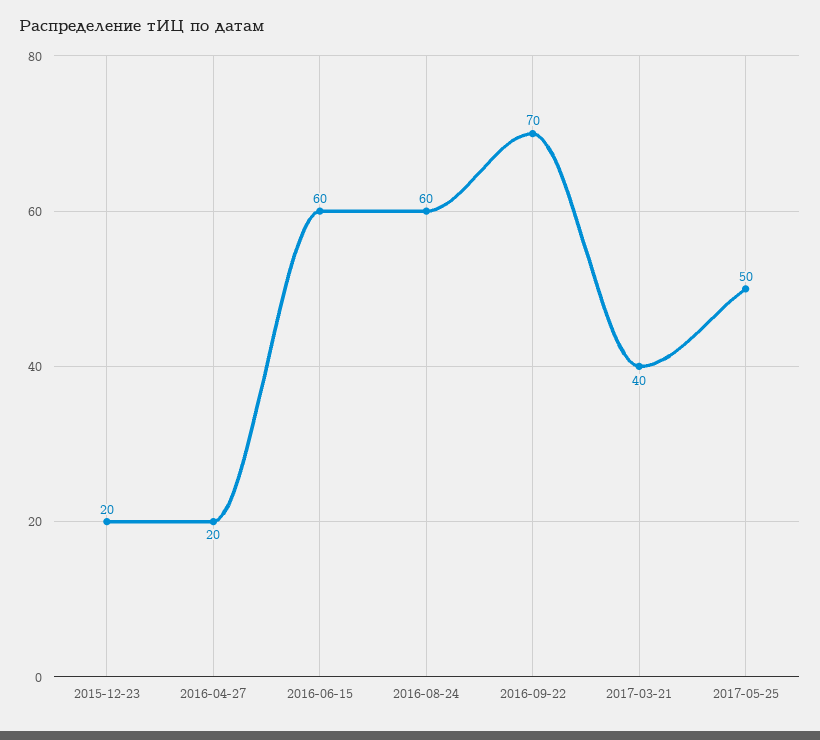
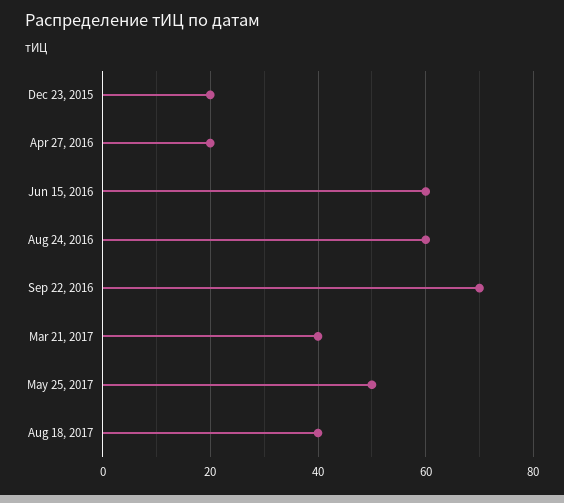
Aug 18, 2017: none -> 40

